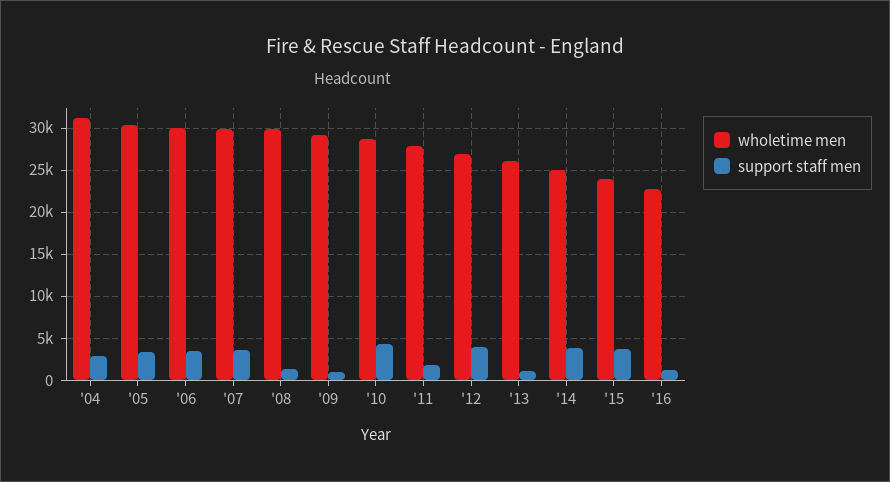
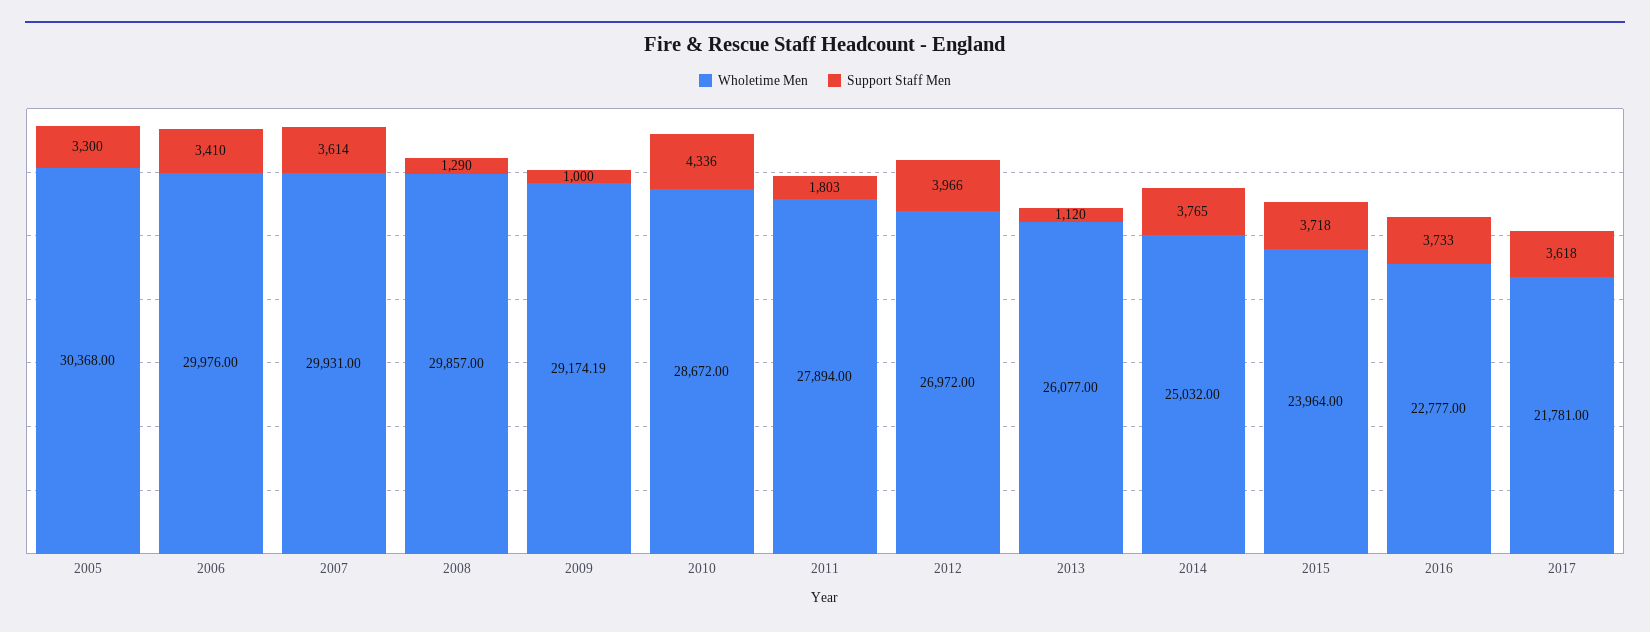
wholetime men, '04: 31000 -> none
support staff men, '04: 3000 -> none
support staff men, '16: 1000 -> 3733
wholetime men, 2017: none -> 21781
support staff men, 2017: none -> 3618

